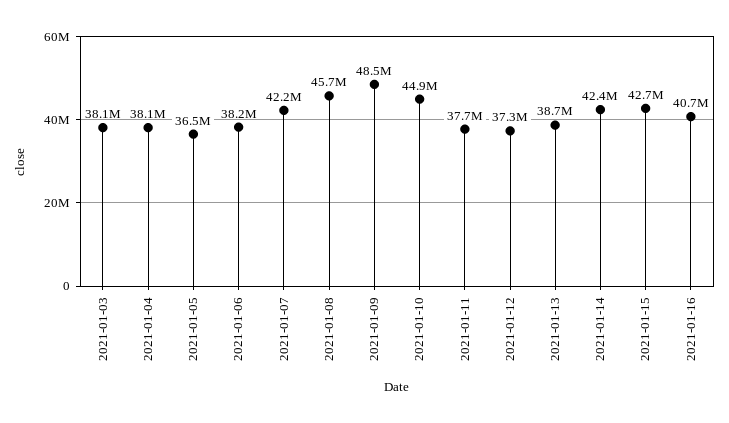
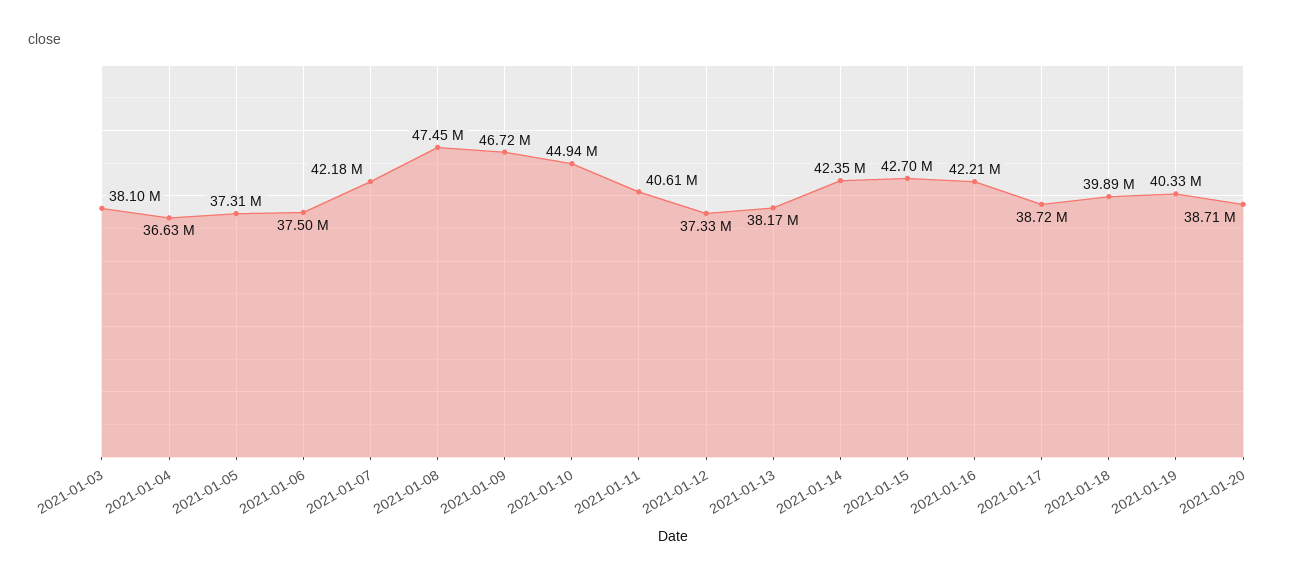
2021-01-04: 38100000 -> 36630000
2021-01-05: 36500000 -> 37310000
2021-01-06: 38200000 -> 37500000
2021-01-08: 45700000 -> 47450000
2021-01-09: 48500000 -> 46720000
2021-01-11: 37700000 -> 40610000
2021-01-13: 38700000 -> 38170000
2021-01-16: 40700000 -> 42210000
2021-01-17: none -> 38720000
2021-01-18: none -> 39890000
2021-01-19: none -> 40330000
2021-01-20: none -> 38710000

